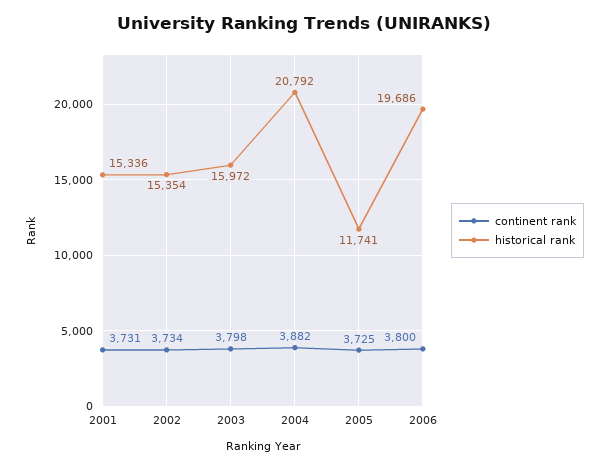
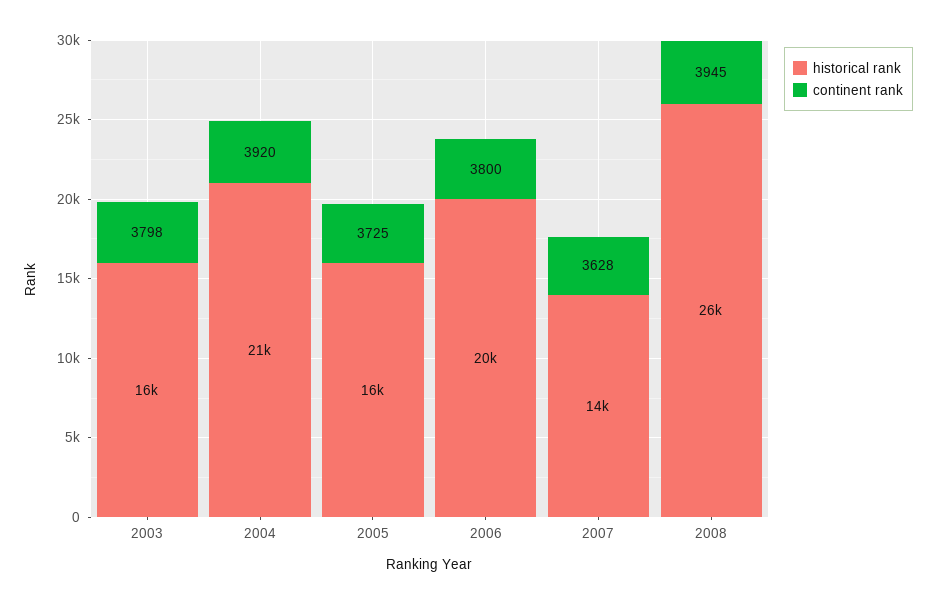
continent rank, 2001: 3731 -> none
historical rank, 2001: 15336 -> none
continent rank, 2002: 3734 -> none
historical rank, 2002: 15354 -> none
continent rank, 2004: 3882 -> 3920
historical rank, 2005: 11741 -> 16000
historical rank, 2007: none -> 14000
continent rank, 2007: none -> 3628
historical rank, 2008: none -> 26000
continent rank, 2008: none -> 3945

